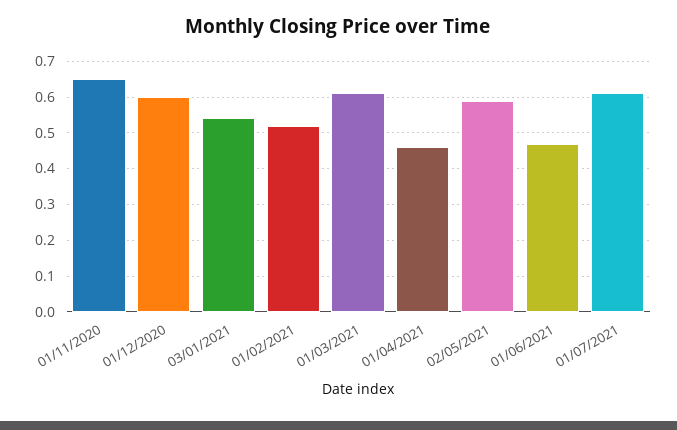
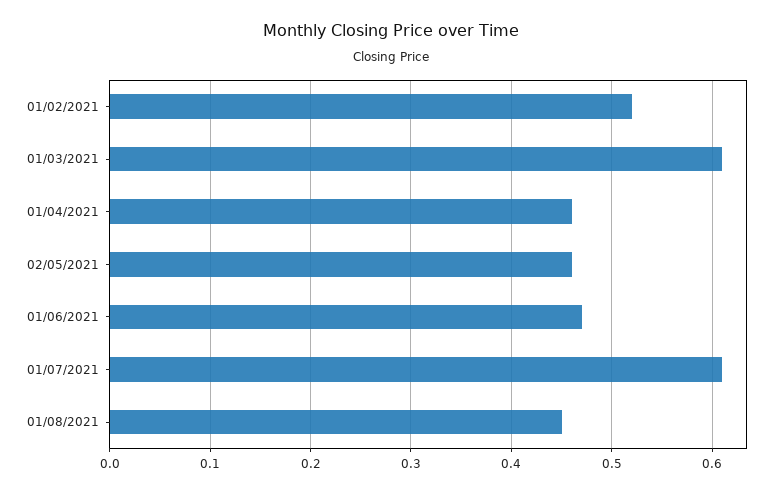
01/11/2020: 0.65 -> none
01/12/2020: 0.6 -> none
03/01/2021: 0.55 -> none
02/05/2021: 0.6 -> 0.46
01/08/2021: none -> 0.45

